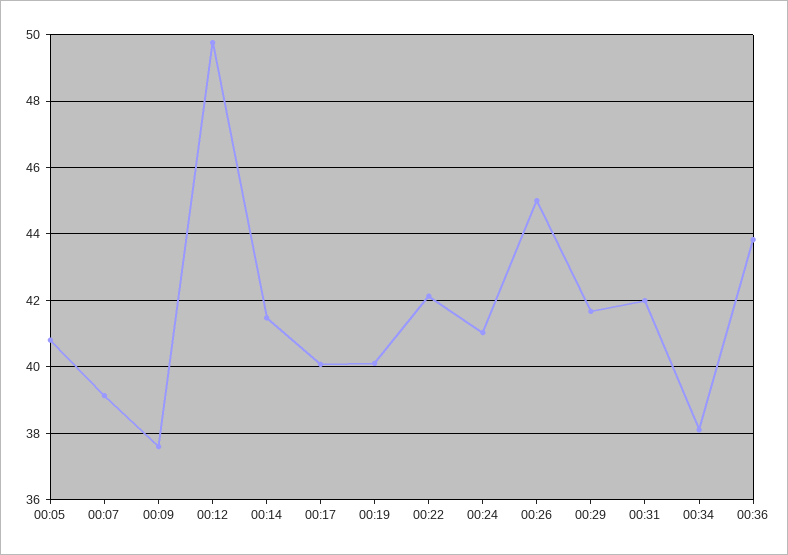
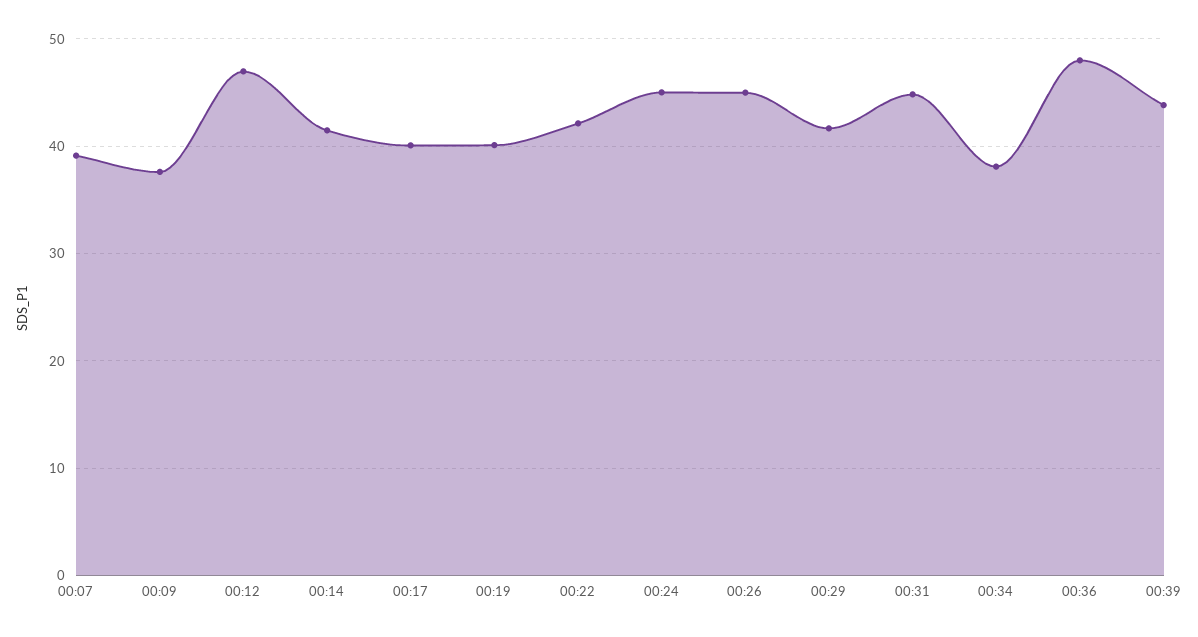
00:05: 40.8 -> none
00:12: 49.8 -> 47
00:24: 41 -> 45
00:31: 42 -> 45
00:36: 43.8 -> 48
00:39: none -> 44

